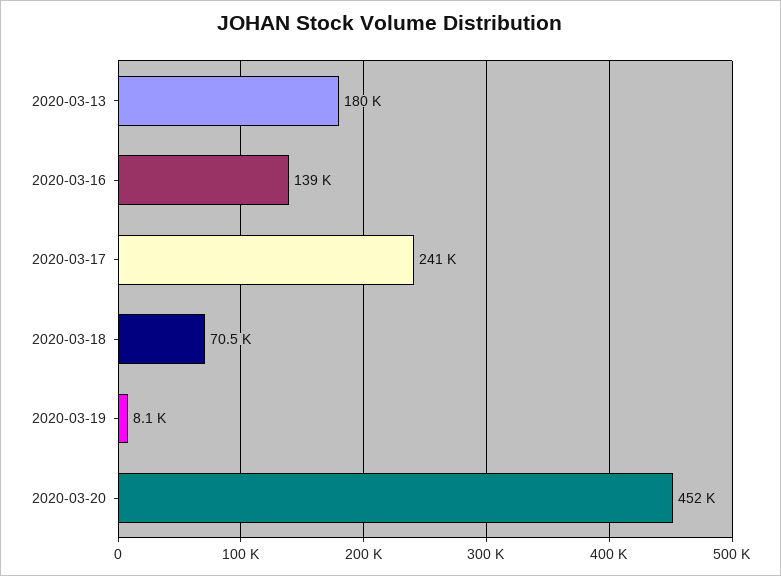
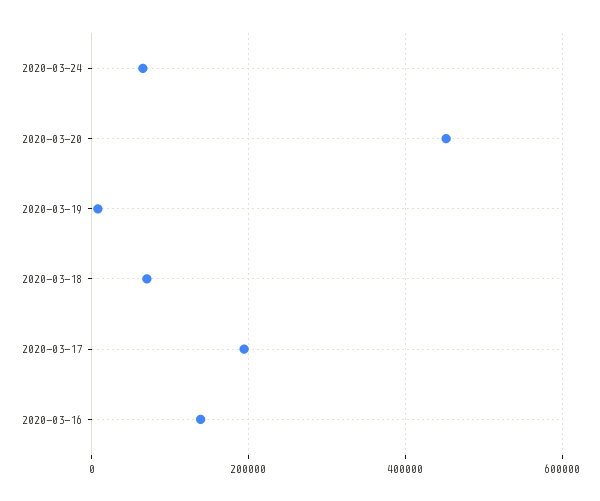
2020-03-13: 180000 -> none
2020-03-17: 241000 -> 200000
2020-03-24: none -> 60000

